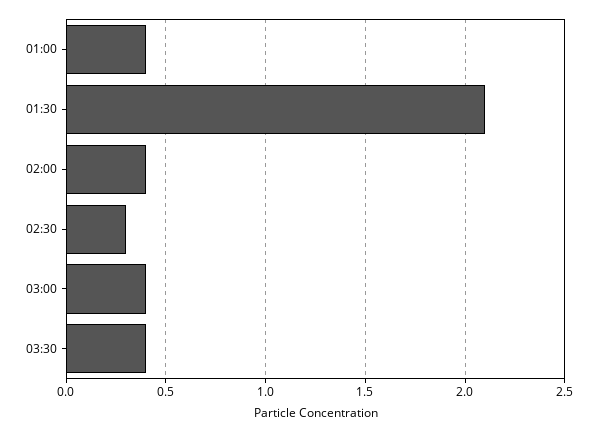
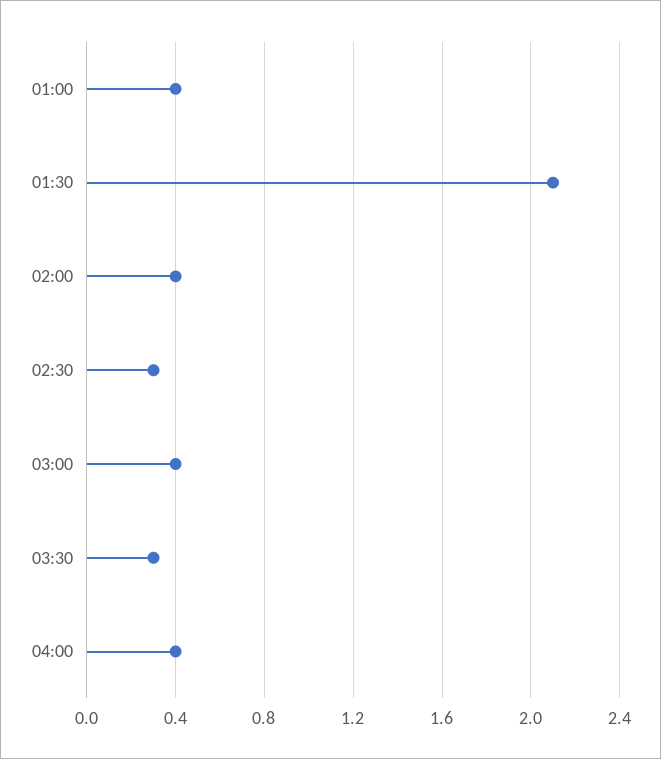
03:30: 0.4 -> 0.3
04:00: none -> 0.4

